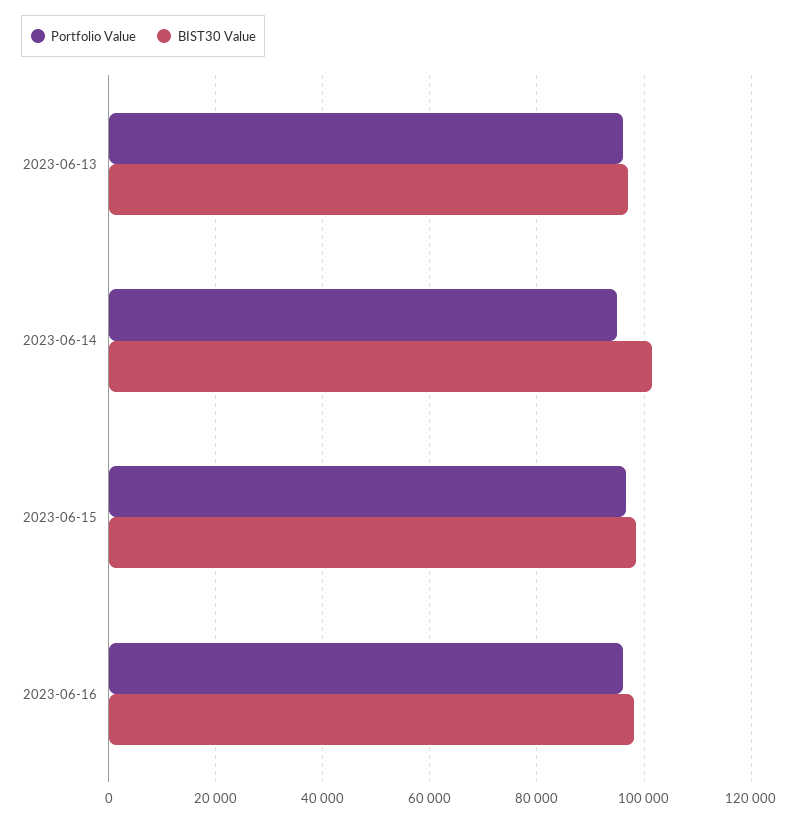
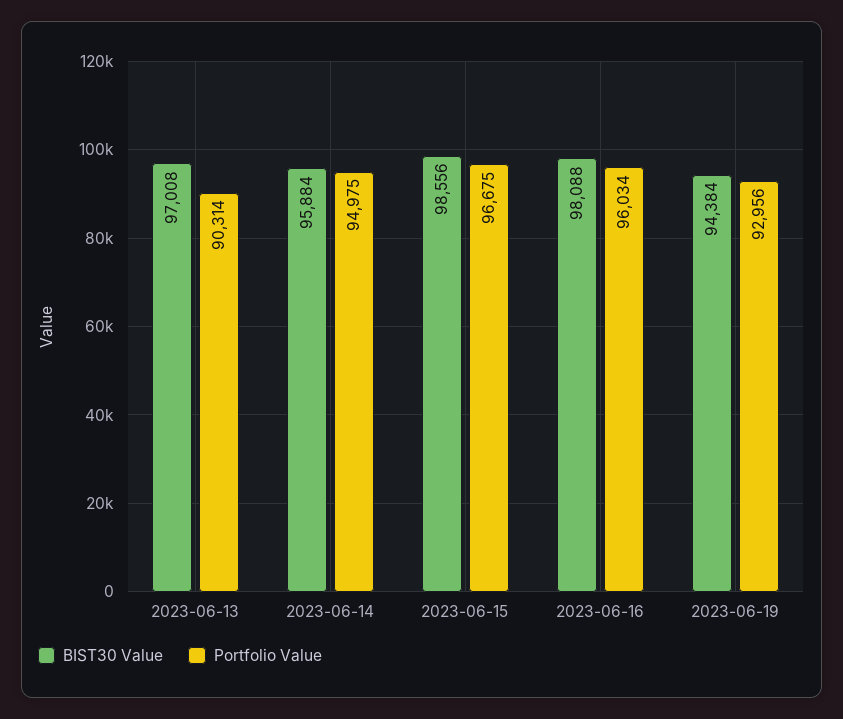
Portfolio Value, 2023-06-13: 96000 -> 90314
BIST30 Value, 2023-06-14: 102000 -> 95884
BIST30 Value, 2023-06-19: none -> 94384
Portfolio Value, 2023-06-19: none -> 92956

